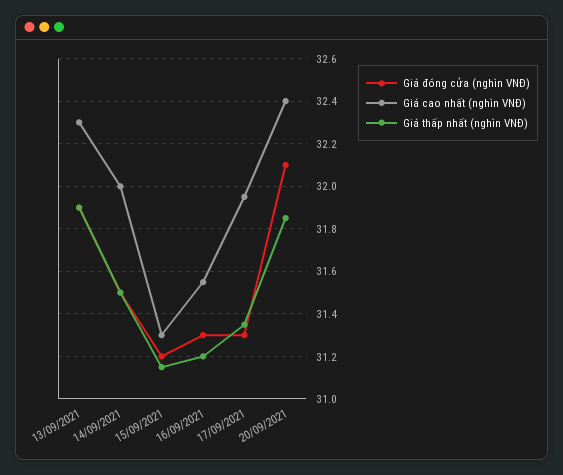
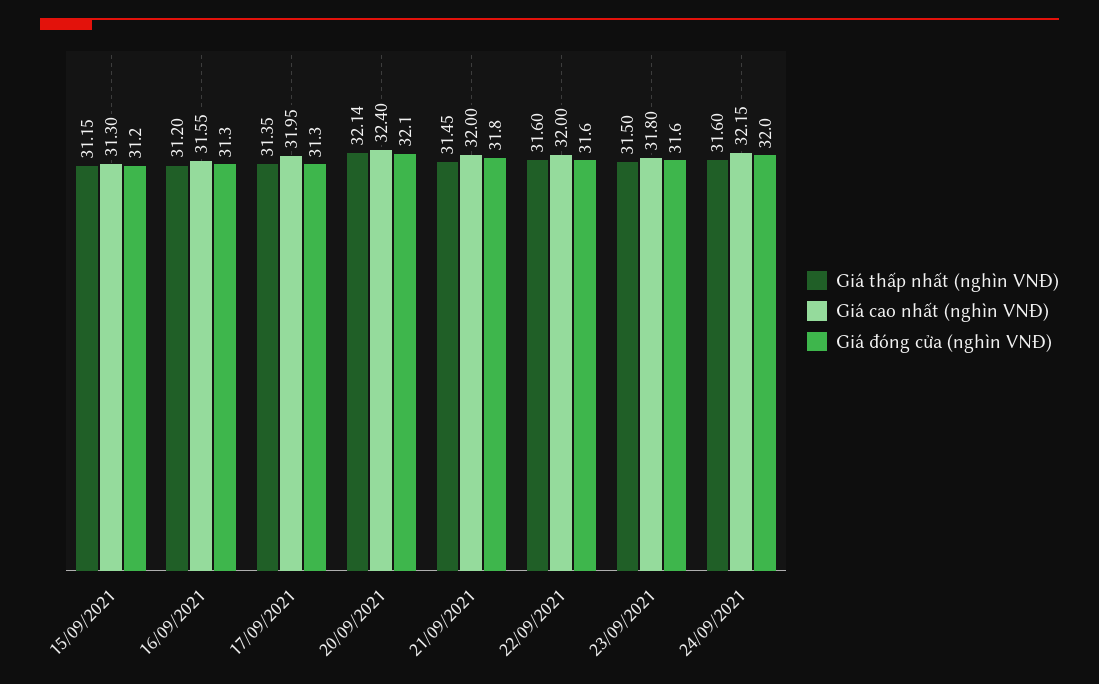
Giá đóng cửa (nghìn VNĐ), 13/09/2021: 31.9 -> none
Giá cao nhất (nghìn VNĐ), 13/09/2021: 32.3 -> none
Giá thấp nhất (nghìn VNĐ), 13/09/2021: 31.9 -> none
Giá đóng cửa (nghìn VNĐ), 14/09/2021: 31.5 -> none
Giá cao nhất (nghìn VNĐ), 14/09/2021: 32 -> none
Giá thấp nhất (nghìn VNĐ), 14/09/2021: 31.5 -> none
Giá thấp nhất (nghìn VNĐ), 20/09/2021: 31.85 -> 32.14
Giá thấp nhất (nghìn VNĐ), 21/09/2021: none -> 31.45
Giá cao nhất (nghìn VNĐ), 21/09/2021: none -> 32
Giá đóng cửa (nghìn VNĐ), 21/09/2021: none -> 31.8
Giá thấp nhất (nghìn VNĐ), 22/09/2021: none -> 31.6
Giá cao nhất (nghìn VNĐ), 22/09/2021: none -> 32
Giá đóng cửa (nghìn VNĐ), 22/09/2021: none -> 31.6
Giá thấp nhất (nghìn VNĐ), 23/09/2021: none -> 31.5
Giá cao nhất (nghìn VNĐ), 23/09/2021: none -> 31.8
Giá đóng cửa (nghìn VNĐ), 23/09/2021: none -> 31.6
Giá thấp nhất (nghìn VNĐ), 24/09/2021: none -> 31.6
Giá cao nhất (nghìn VNĐ), 24/09/2021: none -> 32.15
Giá đóng cửa (nghìn VNĐ), 24/09/2021: none -> 32

